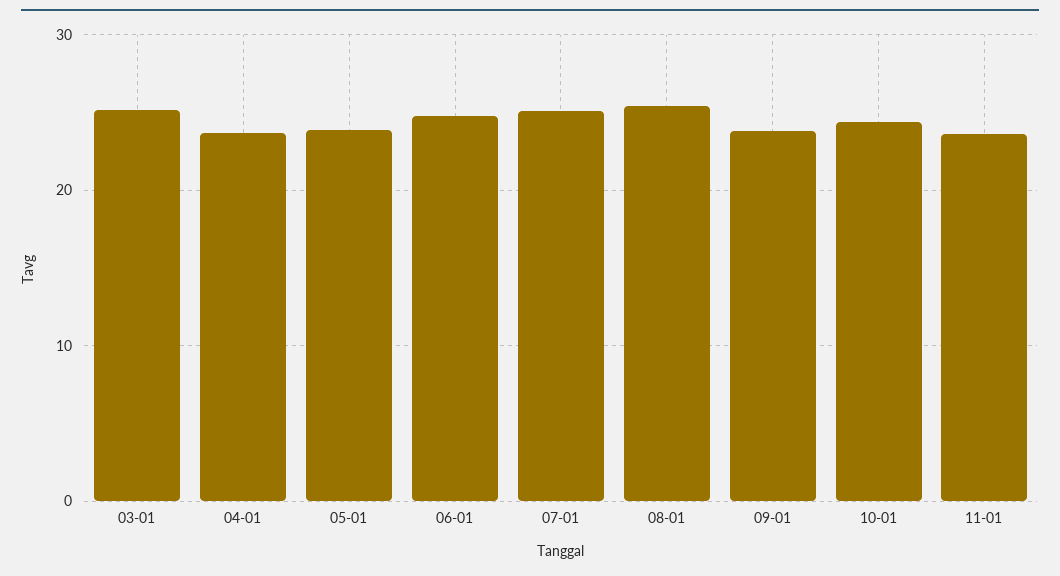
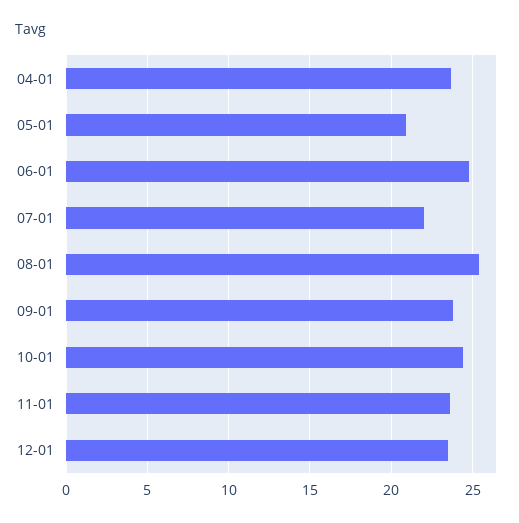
03-01: 25 -> none
05-01: 24 -> 21
07-01: 25 -> 22
12-01: none -> 23.5

